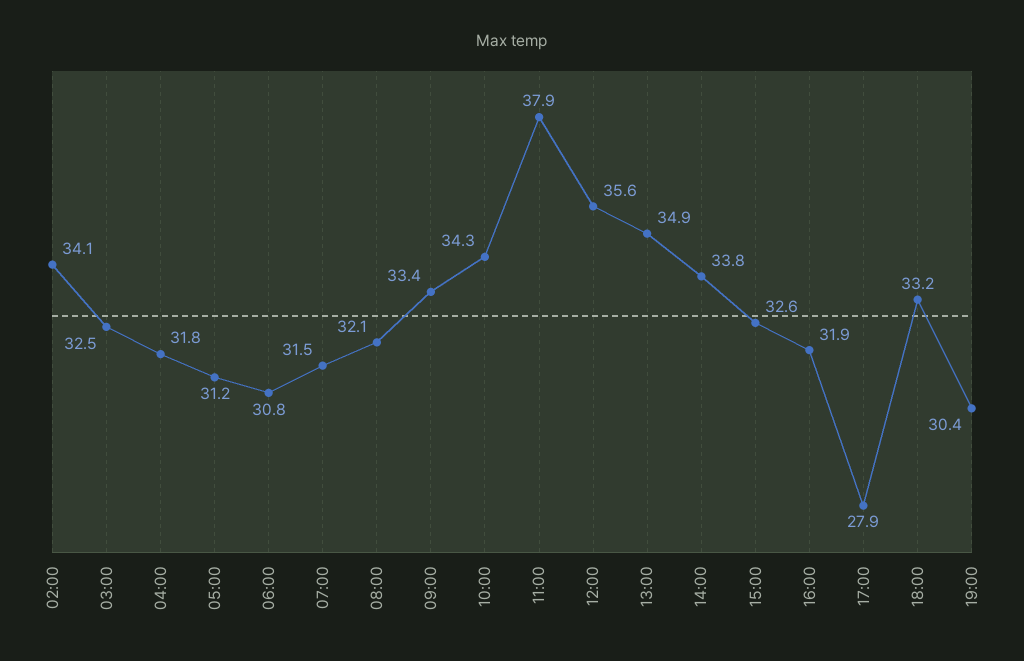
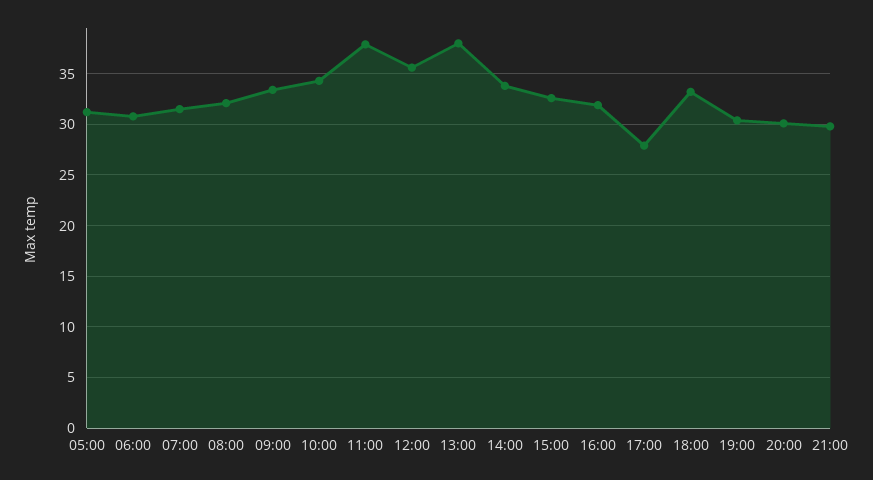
02:00: 34.1 -> none
03:00: 32.5 -> none
04:00: 31.8 -> none
13:00: 34.9 -> 38
20:00: none -> 30
21:00: none -> 30

